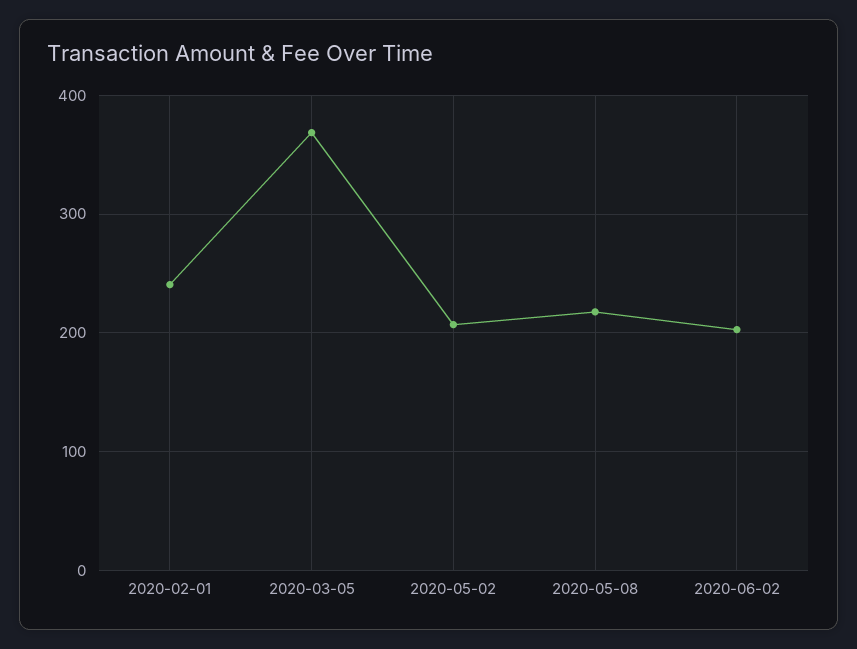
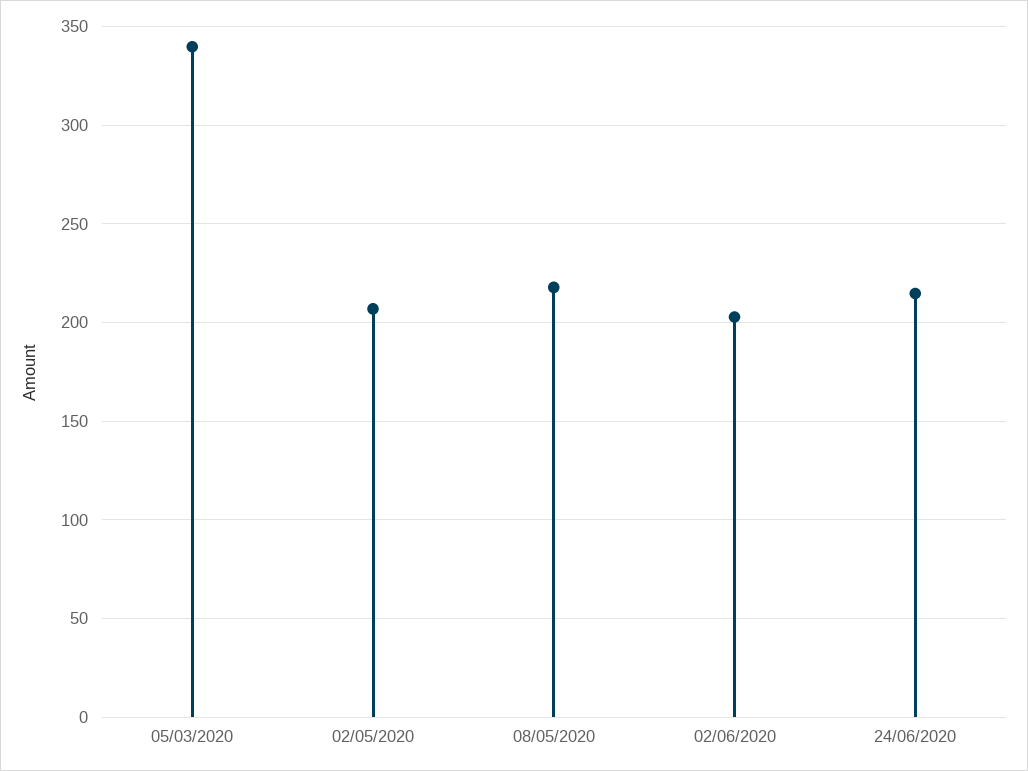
2020-02-01: 240 -> none
2020-03-05: 370 -> 340
24/06/2020: none -> 215

